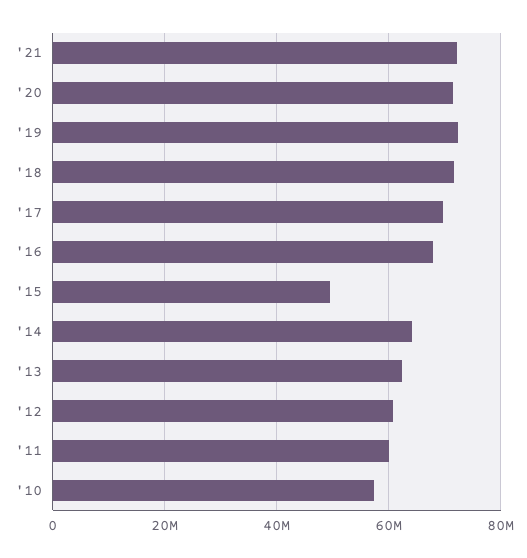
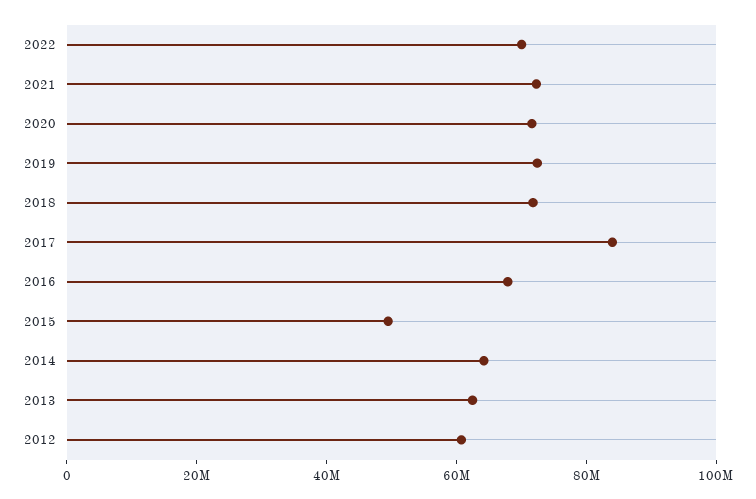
'17: 70000000 -> 85000000
'11: 60000000 -> none
'10: 58000000 -> none
2022: none -> 70000000

